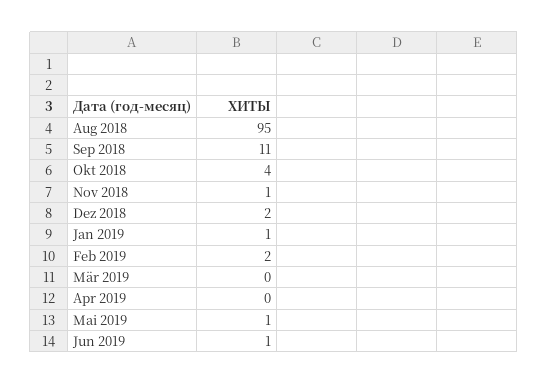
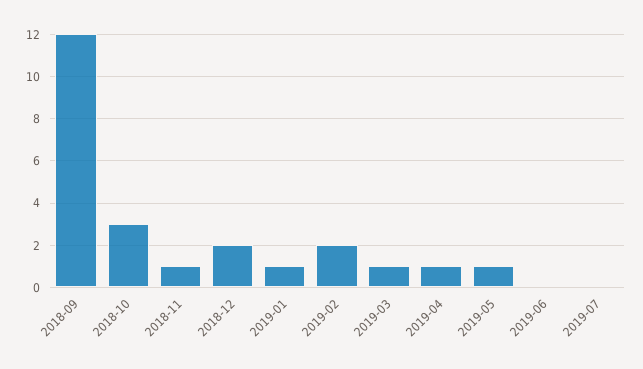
Aug 2018: 95 -> none
Sep 2018: 11 -> 12
Okt 2018: 4 -> 3
Mär 2019: 0 -> 1
Apr 2019: 0 -> 1
Jun 2019: 1 -> 0
2019-07: none -> 0

